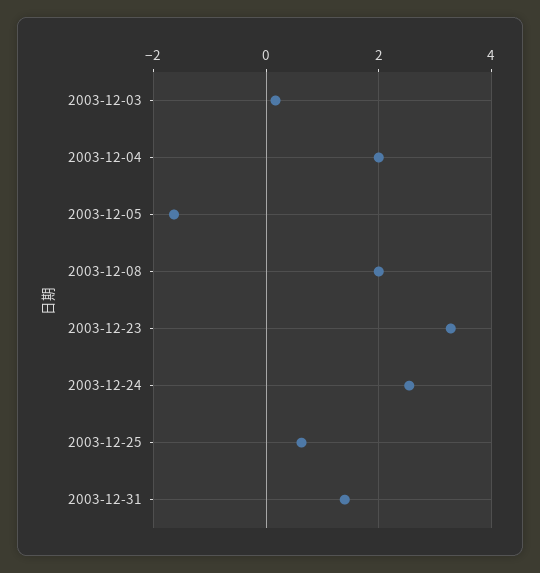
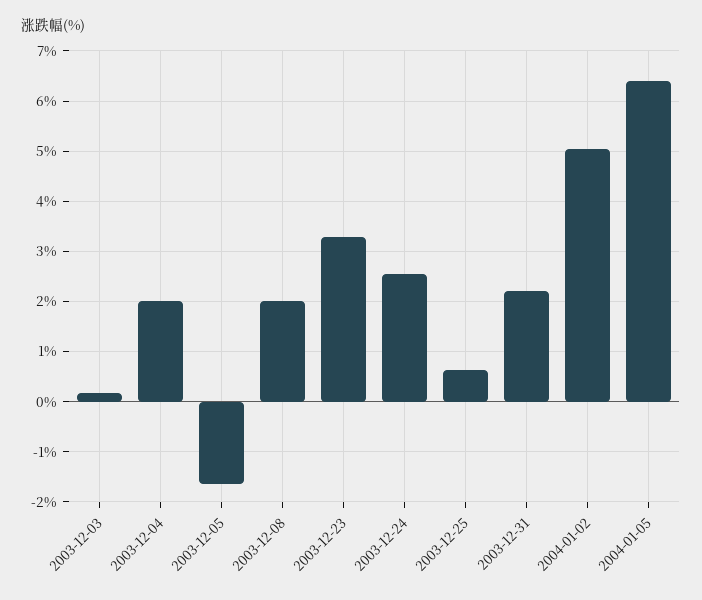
2003-12-31: 1.4 -> 2.2
2004-01-02: none -> 5
2004-01-05: none -> 6.4

